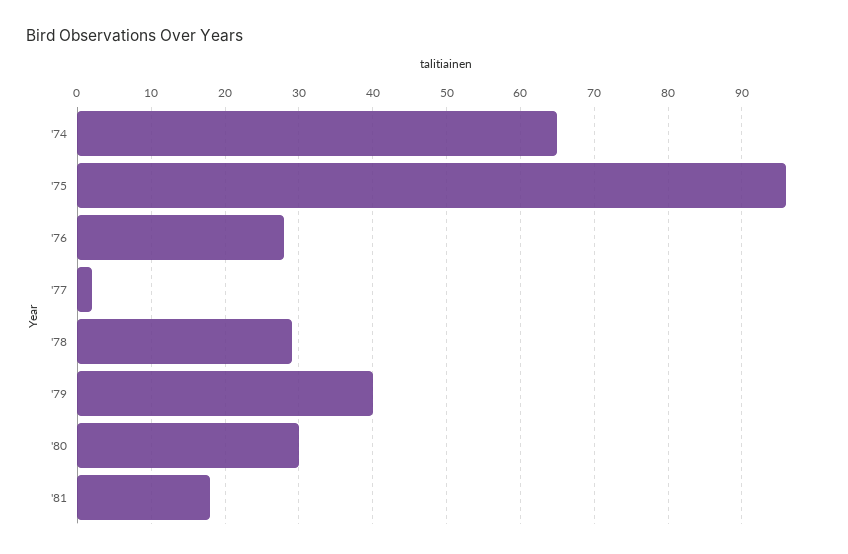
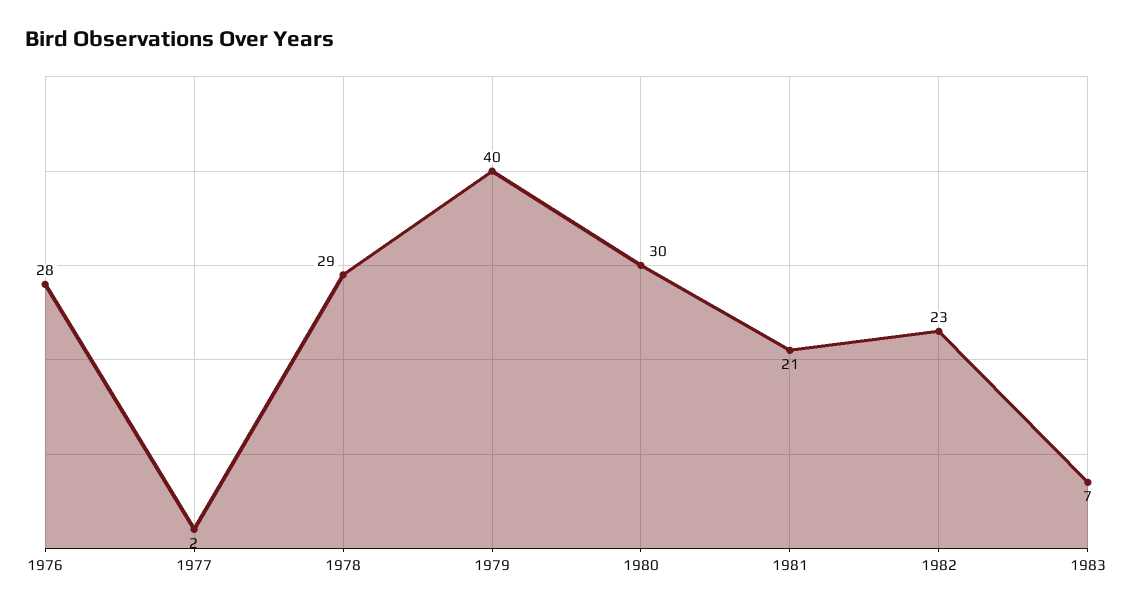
'74: 65 -> none
'75: 96 -> none
'81: 18 -> 21
1982: none -> 23
1983: none -> 7

